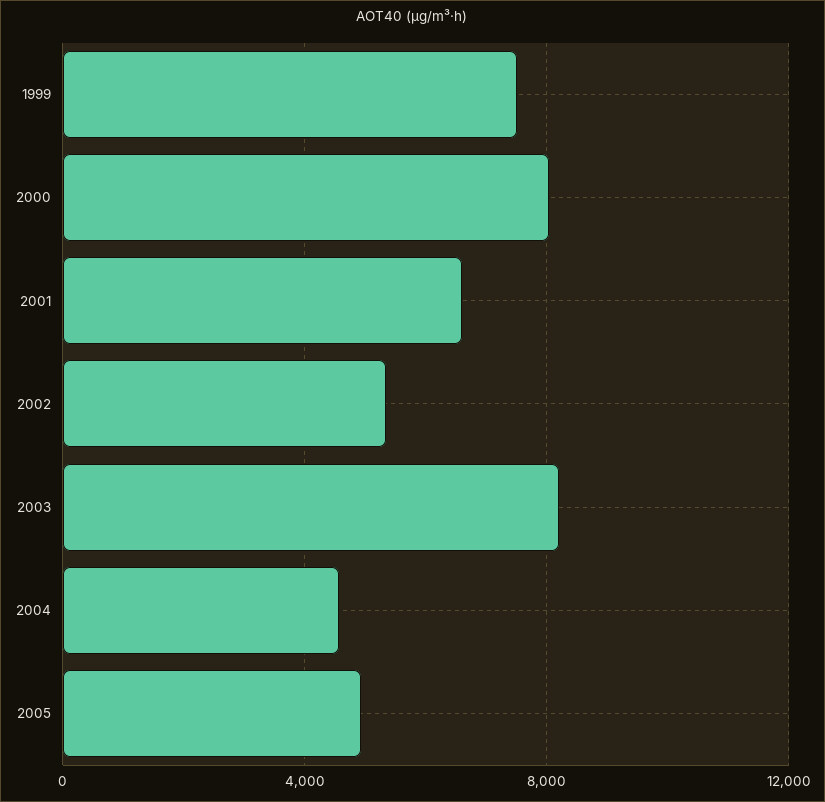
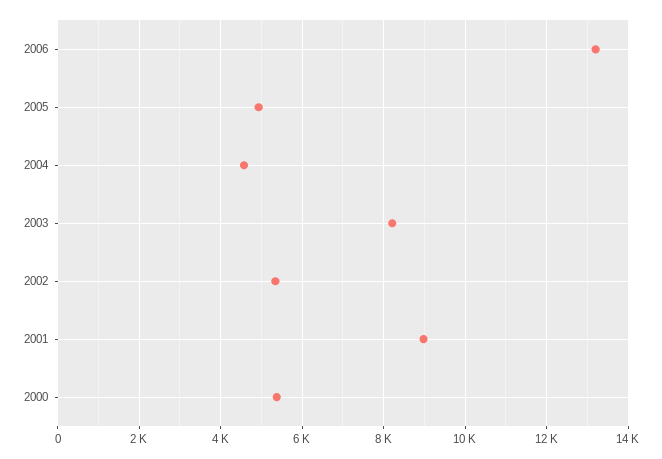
1999: 7500 -> none
2000: 8000 -> 5400
2001: 6500 -> 9000
2006: none -> 13200

